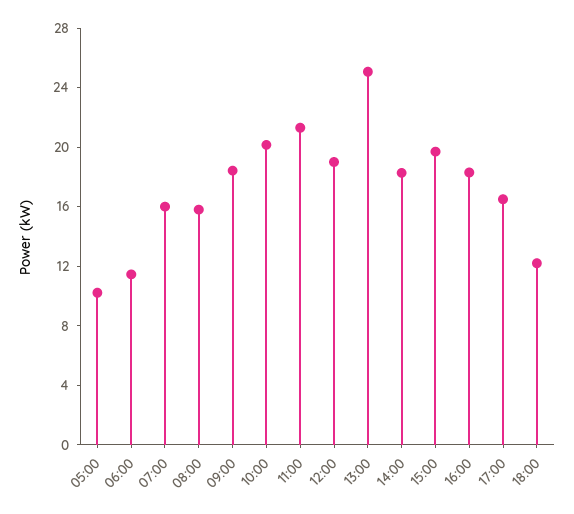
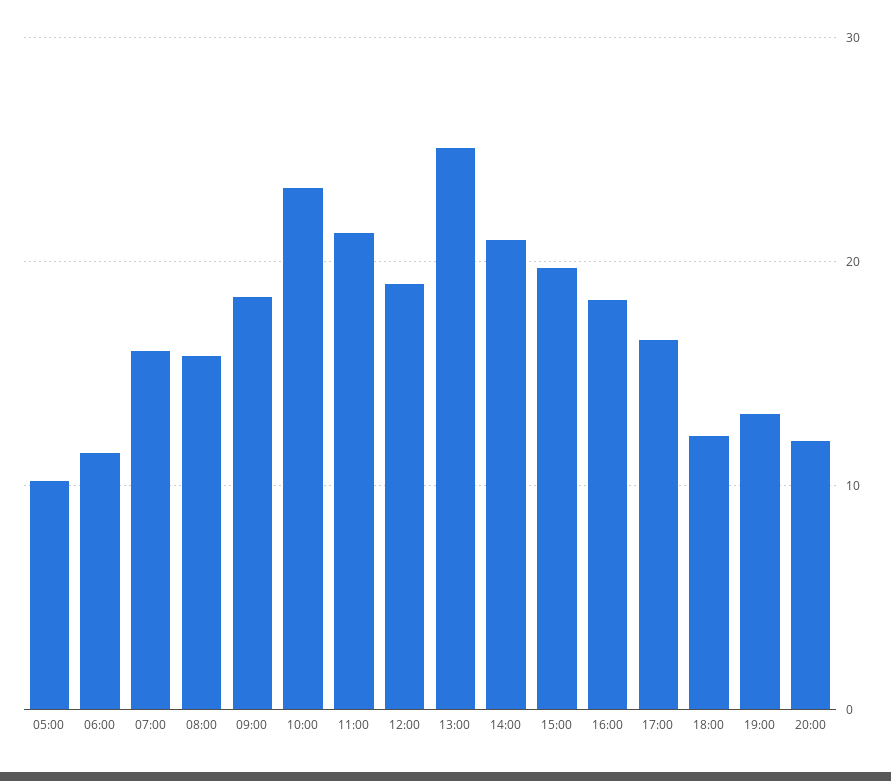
10:00: 20 -> 23
14:00: 18 -> 21
19:00: none -> 13
20:00: none -> 12

